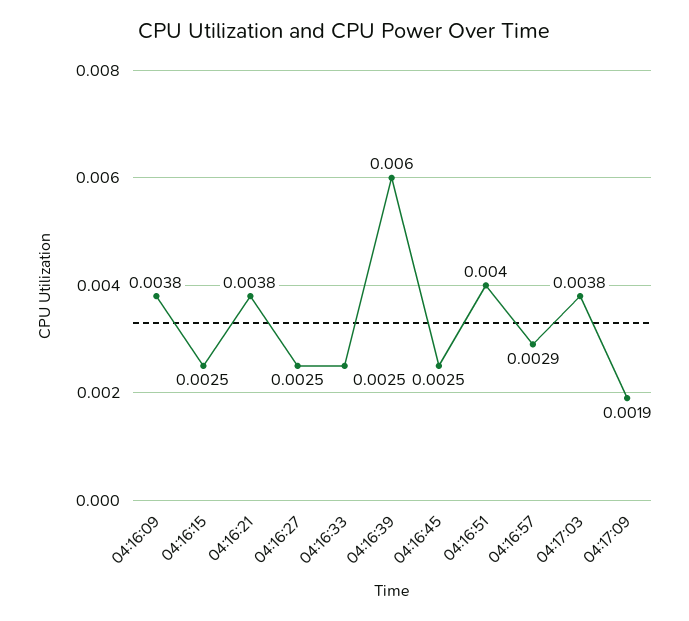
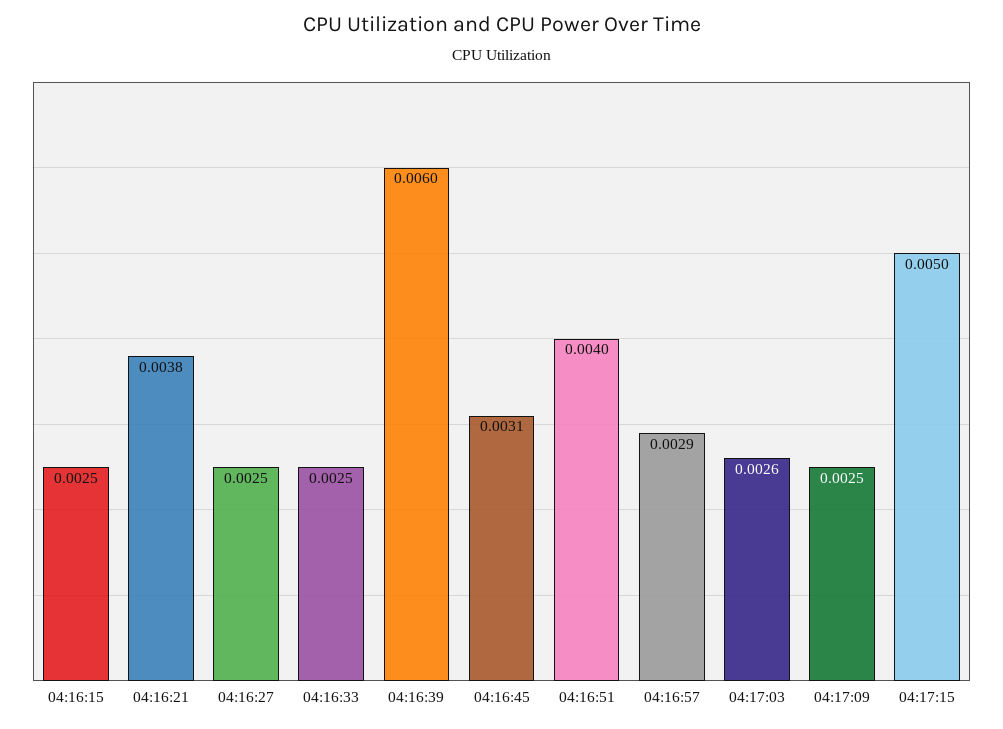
04:16:09: 0.0038 -> none
04:16:45: 0.0025 -> 0.0031
04:17:03: 0.0038 -> 0.0026
04:17:09: 0.0019 -> 0.0025
04:17:15: none -> 0.005

